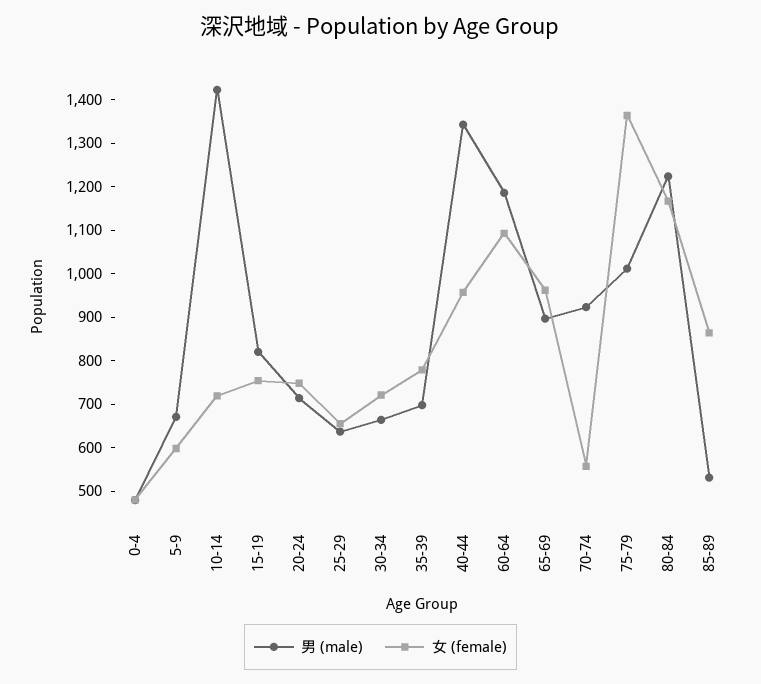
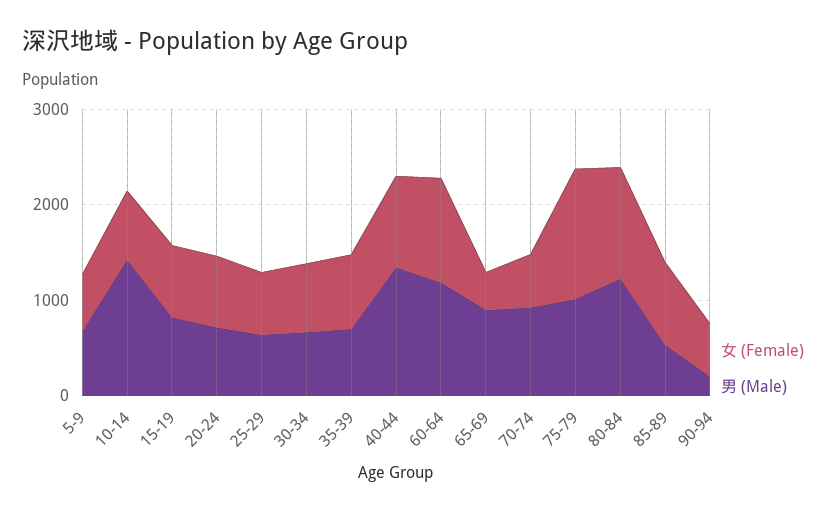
男 (male), 0-4: 480 -> none
女 (female), 0-4: 480 -> none
女 (female), 65-69: 960 -> 400
女 (female), 90-94: none -> 600
男 (male), 90-94: none -> 200

